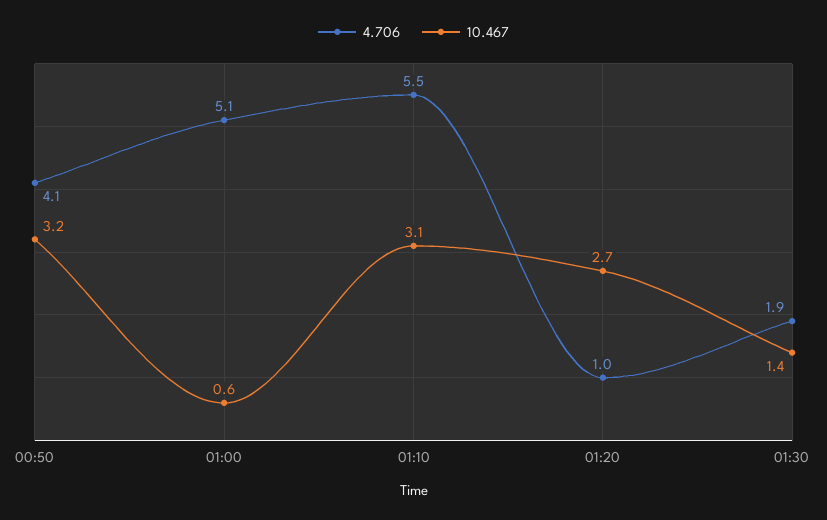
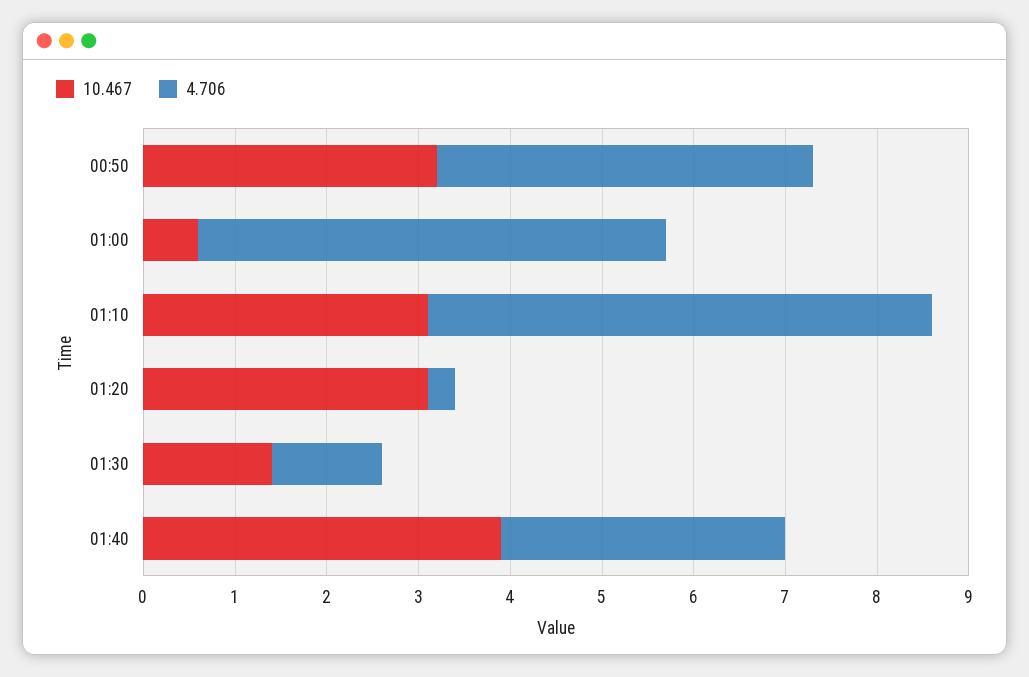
4.706, 01:20: 1 -> 0.3
10.467, 01:20: 2.7 -> 3.1
4.706, 01:30: 1.9 -> 1.2
10.467, 01:40: none -> 3.9
4.706, 01:40: none -> 3.1

